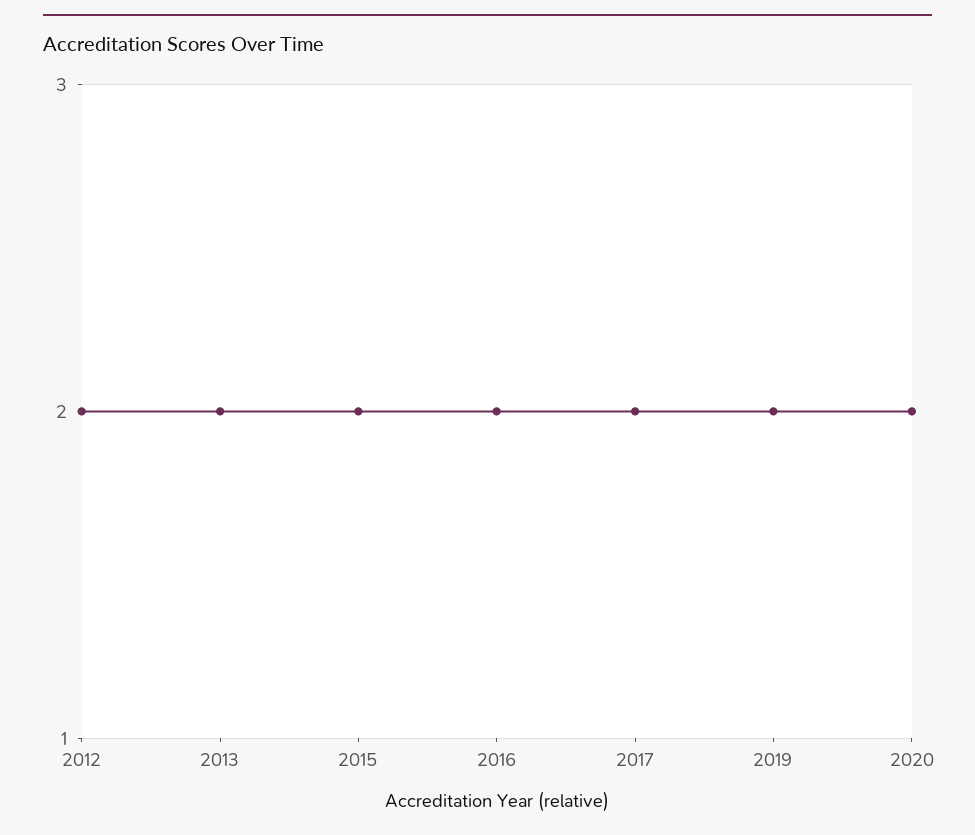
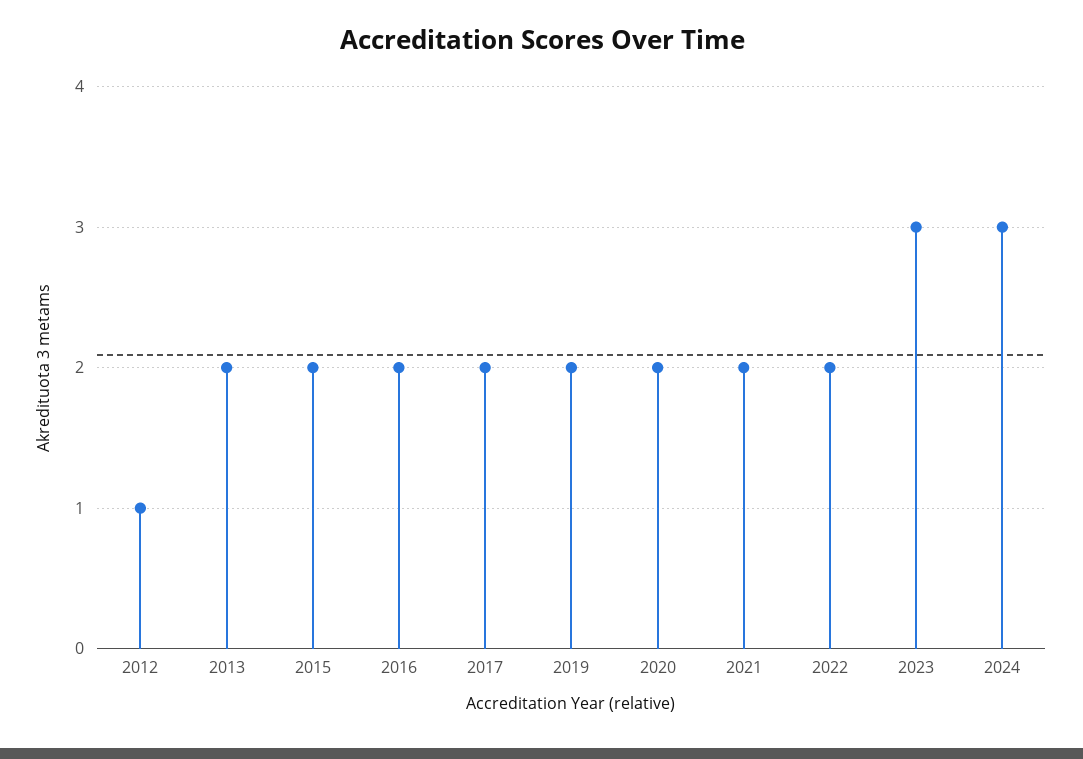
2012: 2 -> 1
2021: none -> 2
2022: none -> 2
2023: none -> 3
2024: none -> 3

